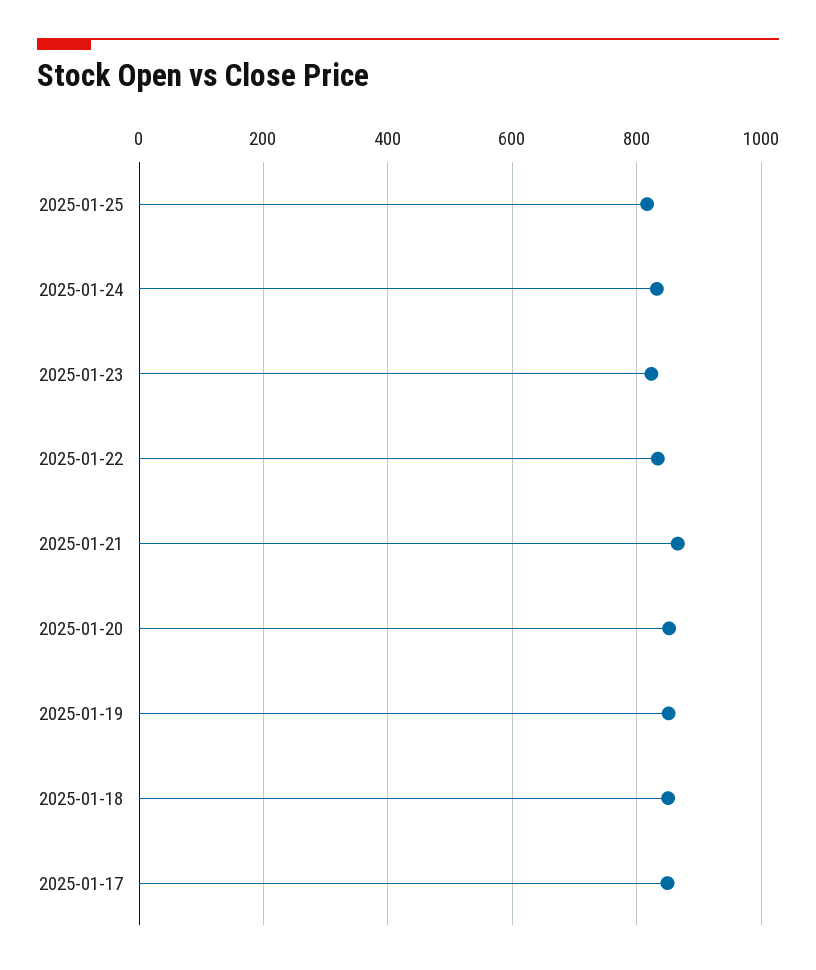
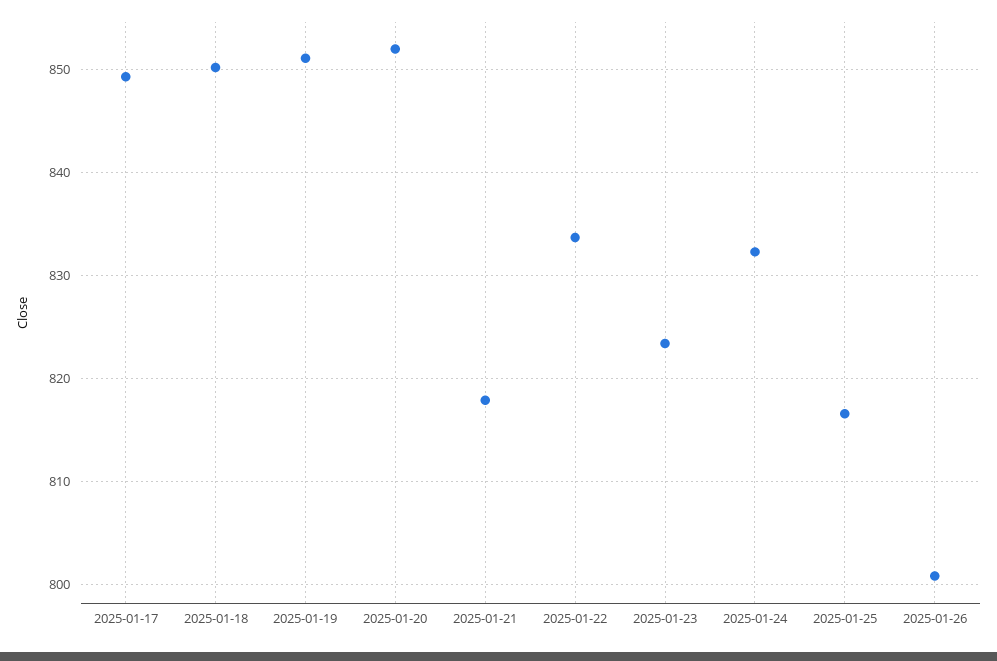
2025-01-21: 860 -> 818
2025-01-26: none -> 801

